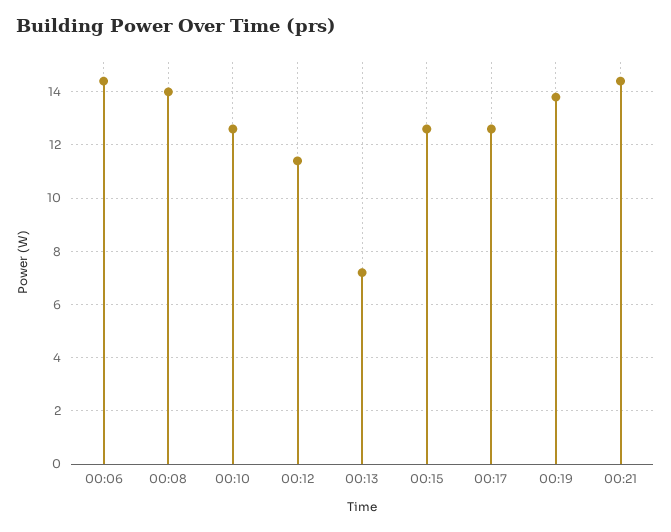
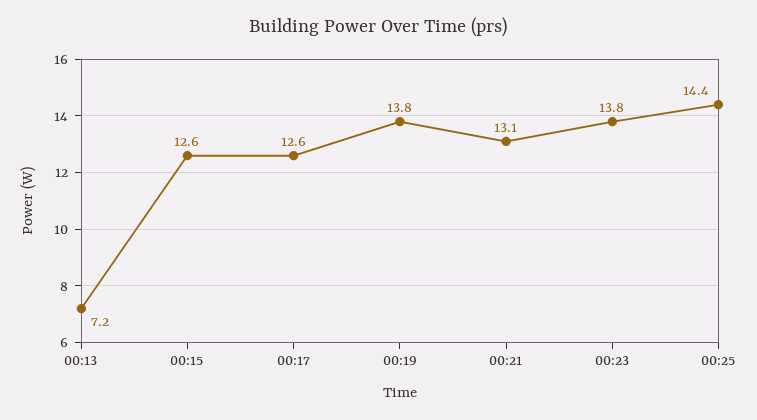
00:06: 14.5 -> none
00:08: 14 -> none
00:10: 12.5 -> none
00:12: 11.5 -> none
00:21: 14.5 -> 13.1
00:23: none -> 13.8
00:25: none -> 14.4

